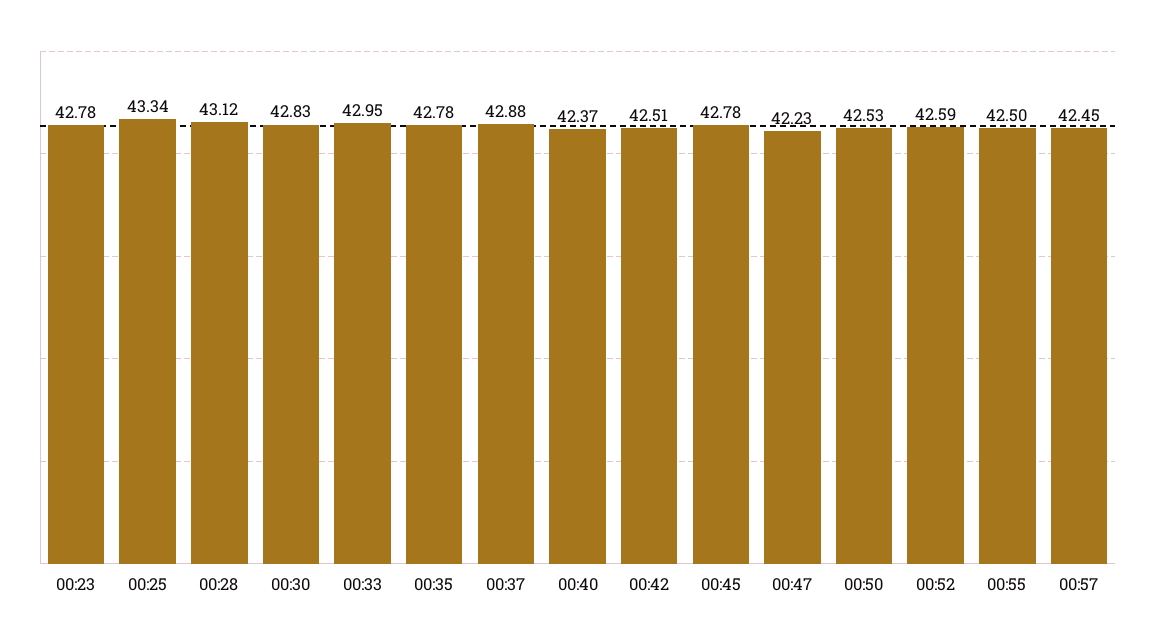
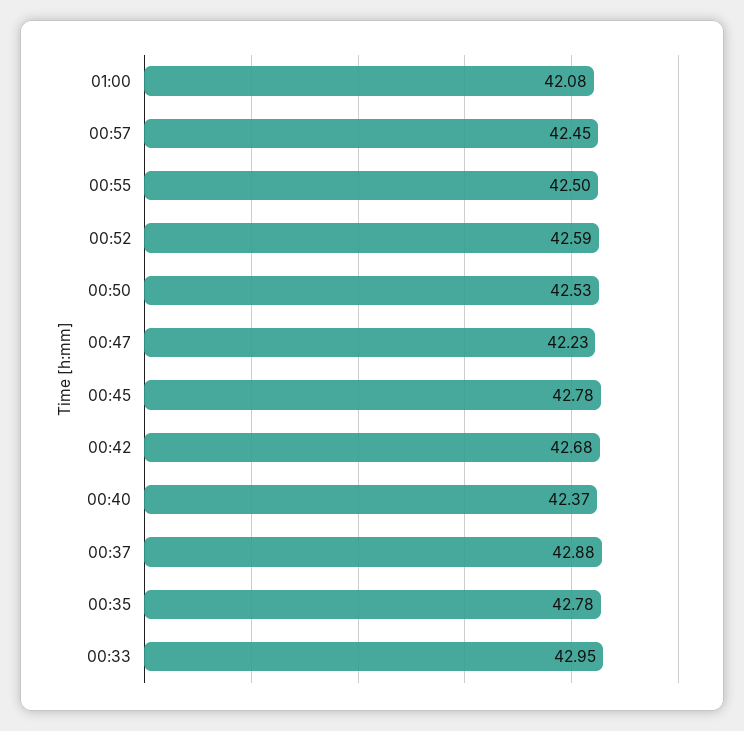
00:23: 42.78 -> none
00:25: 43.34 -> none
00:28: 43.12 -> none
00:30: 42.83 -> none
00:42: 42.51 -> 42.68
01:00: none -> 42.08

